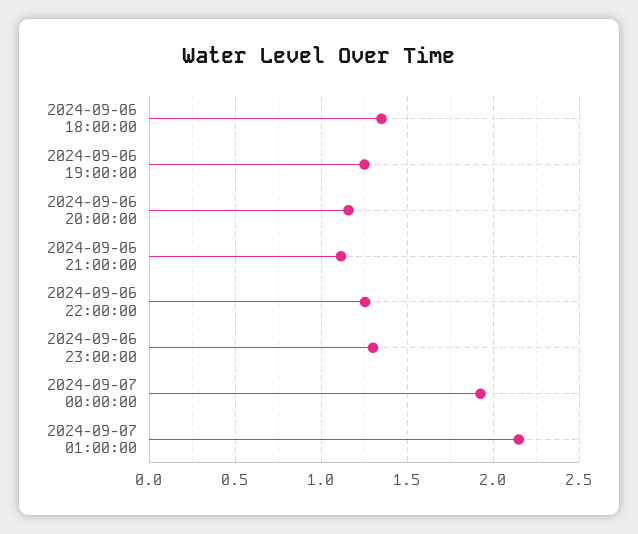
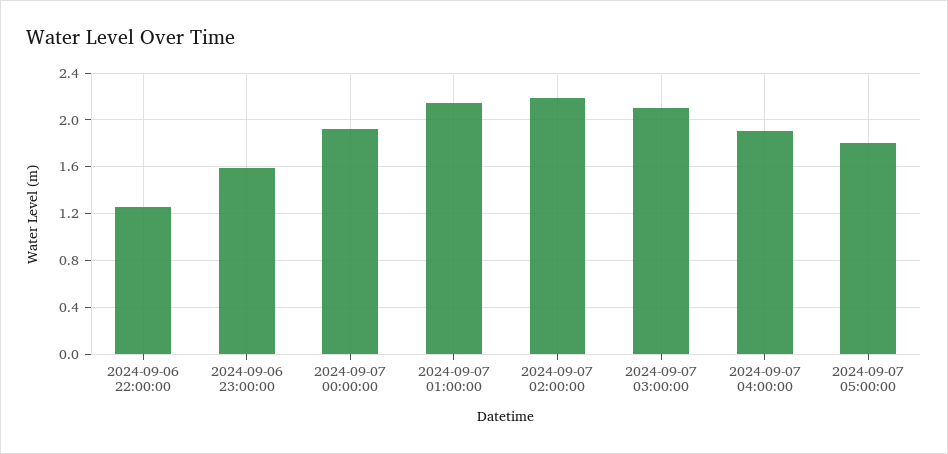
2024-09-06 18:00:00: 1.35 -> none
2024-09-06 19:00:00: 1.25 -> none
2024-09-06 20:00:00: 1.15 -> none
2024-09-06 21:00:00: 1.1 -> none
2024-09-06 23:00:00: 1.3 -> 1.6
2024-09-07 02:00:00: none -> 2.2
2024-09-07 03:00:00: none -> 2.1
2024-09-07 04:00:00: none -> 1.9
2024-09-07 05:00:00: none -> 1.8

